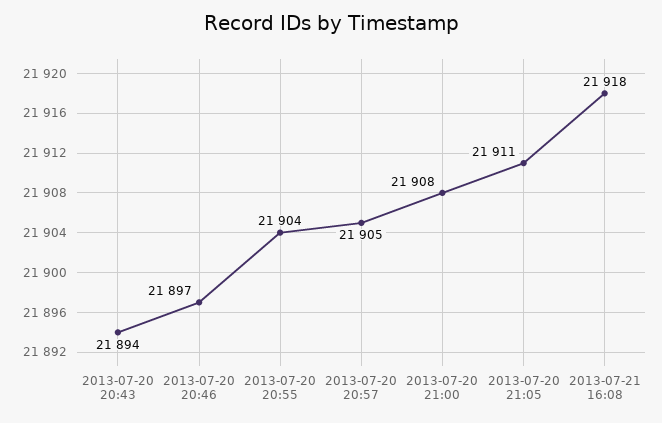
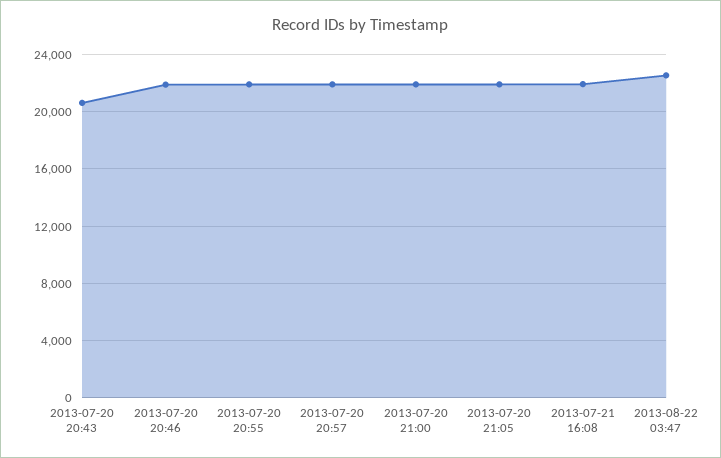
2013-07-20 20:43: 21894 -> 20500
2013-08-22 03:47: none -> 22500

